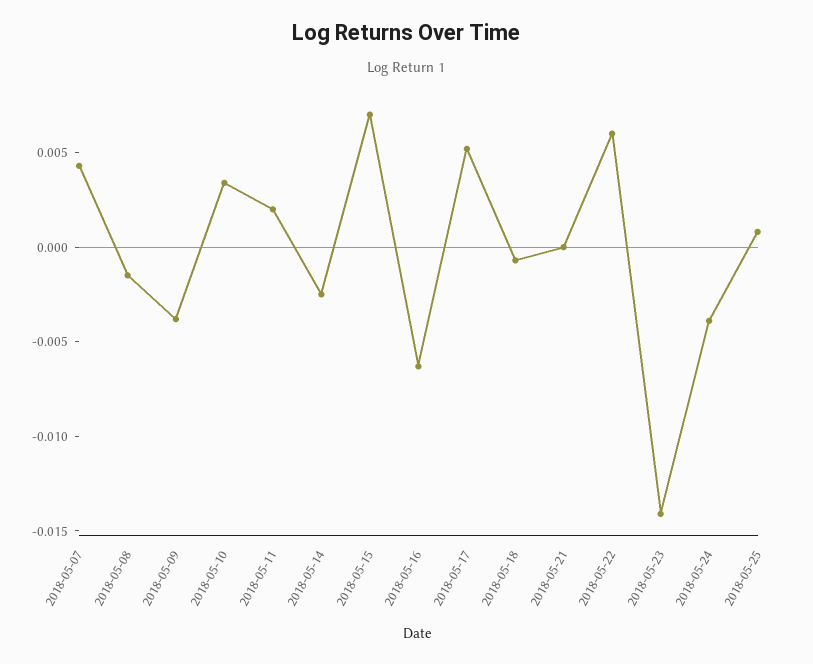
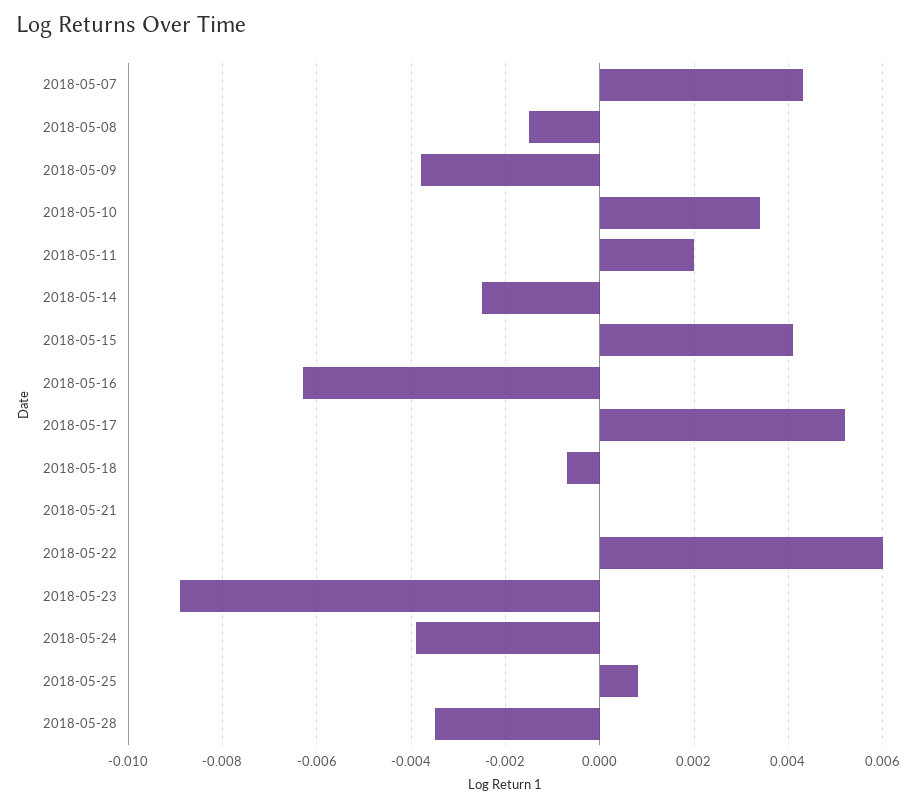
2018-05-15: 0.007 -> 0.004
2018-05-23: -0.014 -> -0.009
2018-05-28: none -> -0.0035

